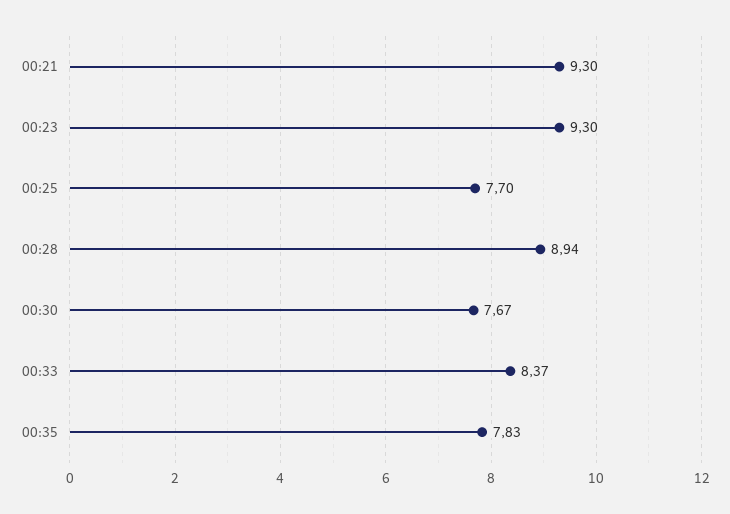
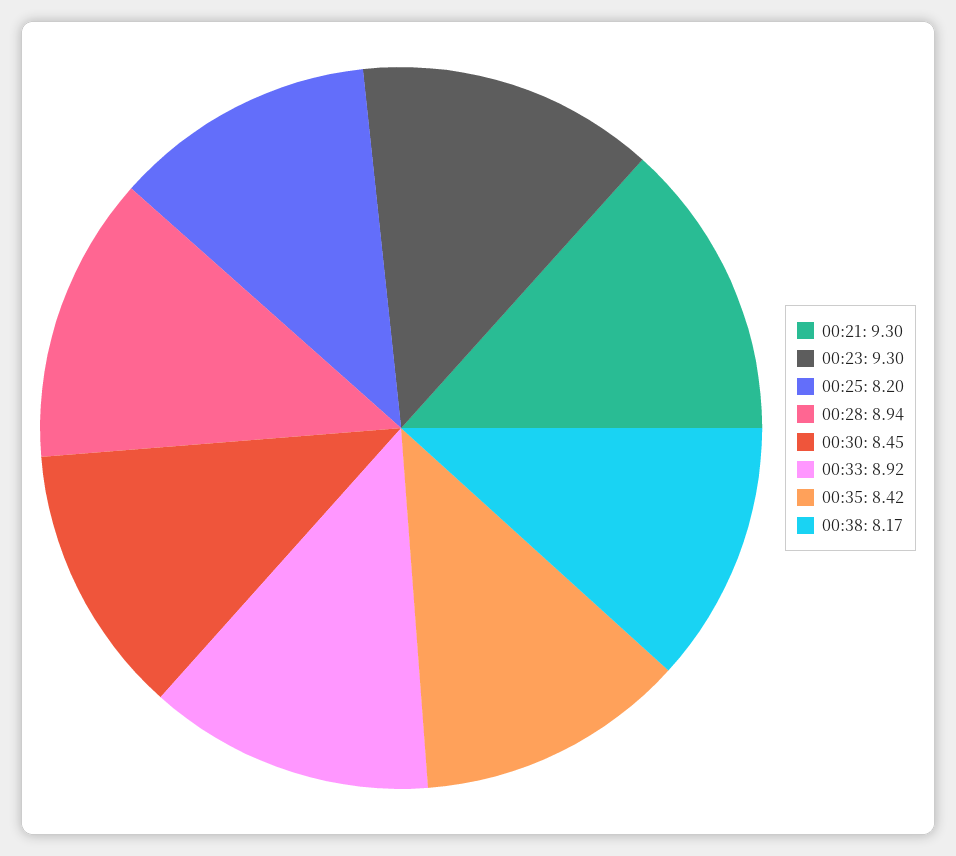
00:25: 7.7 -> 8.2
00:30: 7.67 -> 8.45
00:33: 8.37 -> 8.92
00:35: 7.83 -> 8.42
00:38: none -> 8.17

